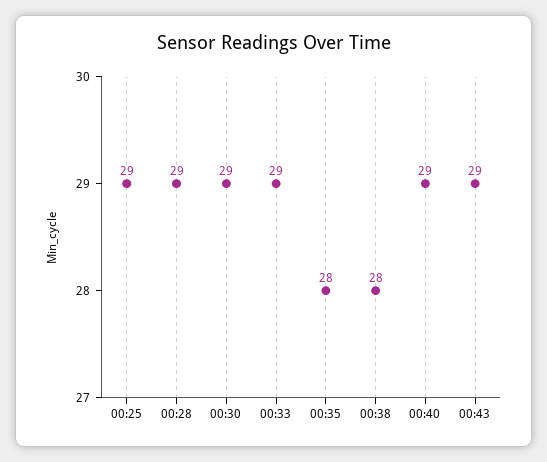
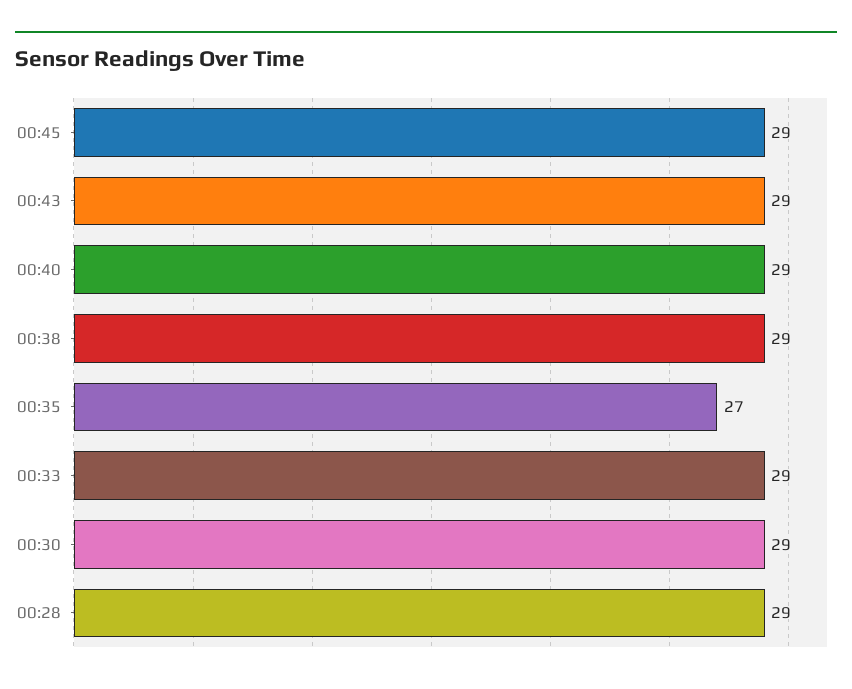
00:25: 29 -> none
00:35: 28 -> 27
00:38: 28 -> 29
00:45: none -> 29

